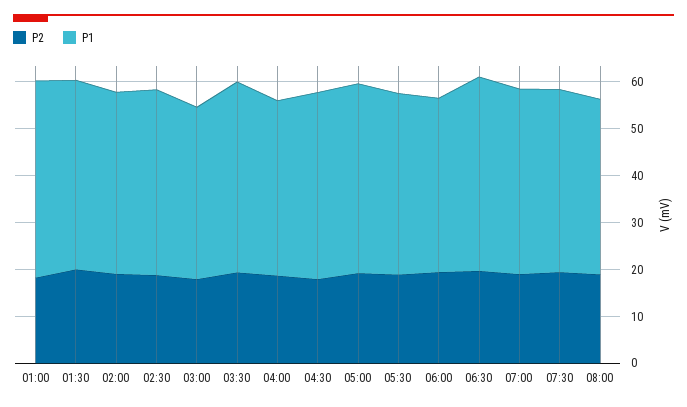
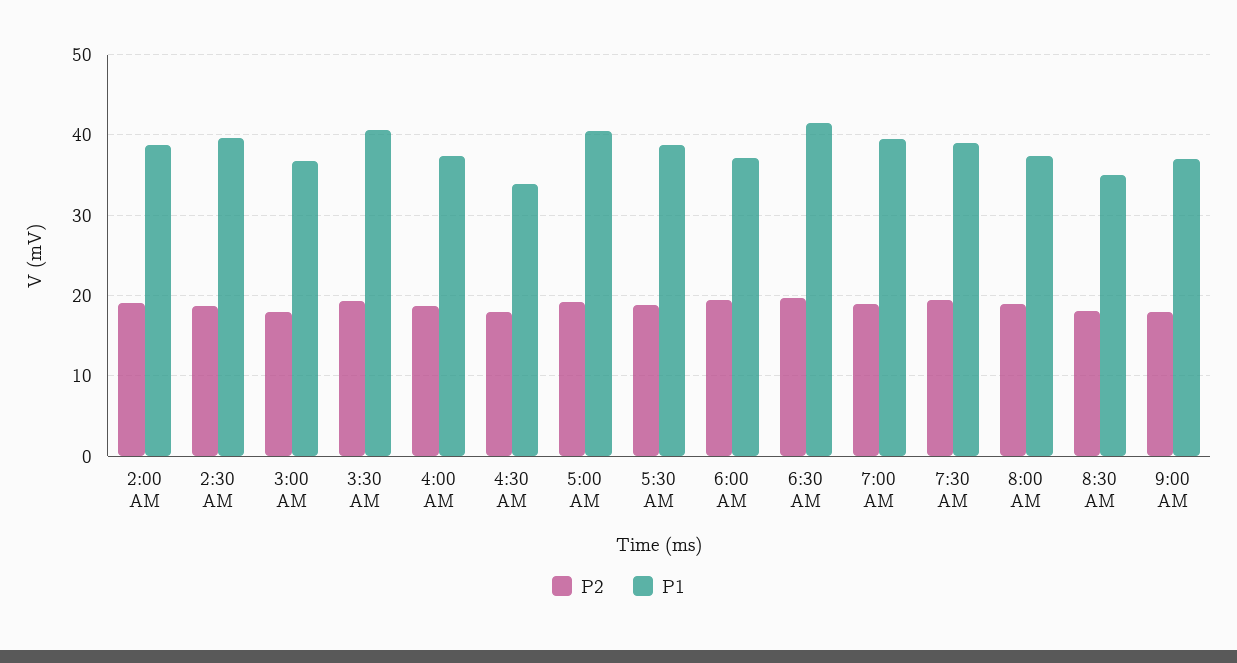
P2, 01:00: 18 -> none
P1, 01:00: 42 -> none
P2, 01:30: 20 -> none
P1, 01:30: 40 -> none
P1, 04:30: 40 -> 34
P2, 8:30 AM: none -> 18
P1, 8:30 AM: none -> 35
P2, 9:00 AM: none -> 18
P1, 9:00 AM: none -> 37

